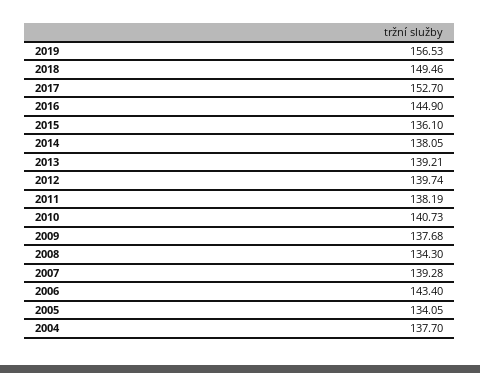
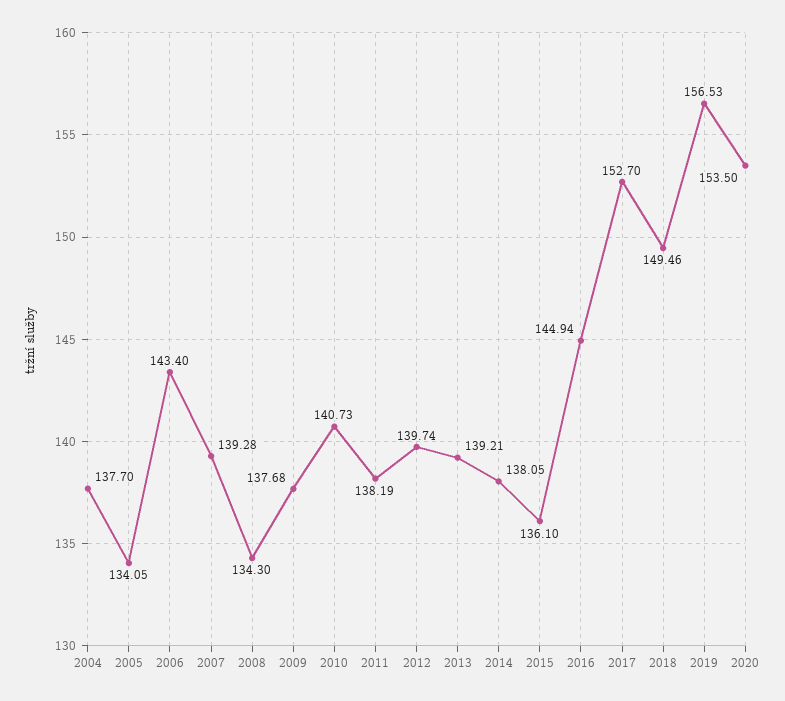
2016: 144.9 -> 144.94
2020: none -> 153.5

